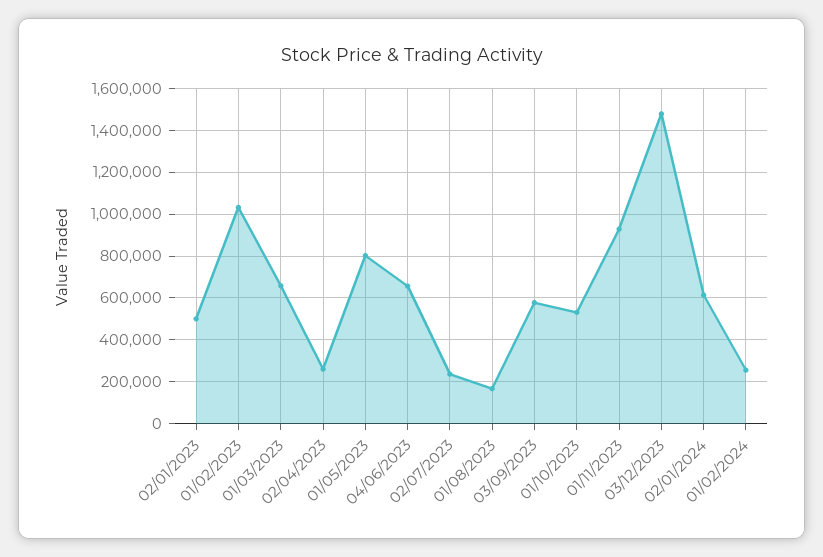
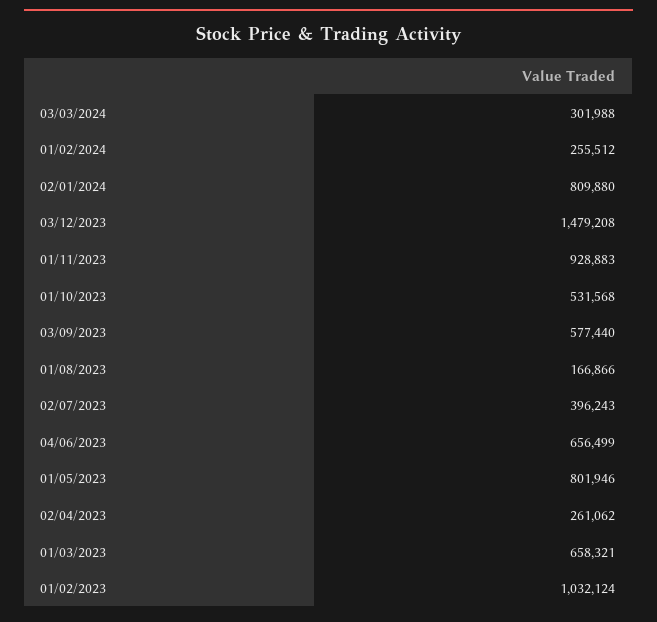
02/01/2023: 500000 -> none
02/07/2023: 250000 -> 396243
02/01/2024: 600000 -> 809880
03/03/2024: none -> 301988

